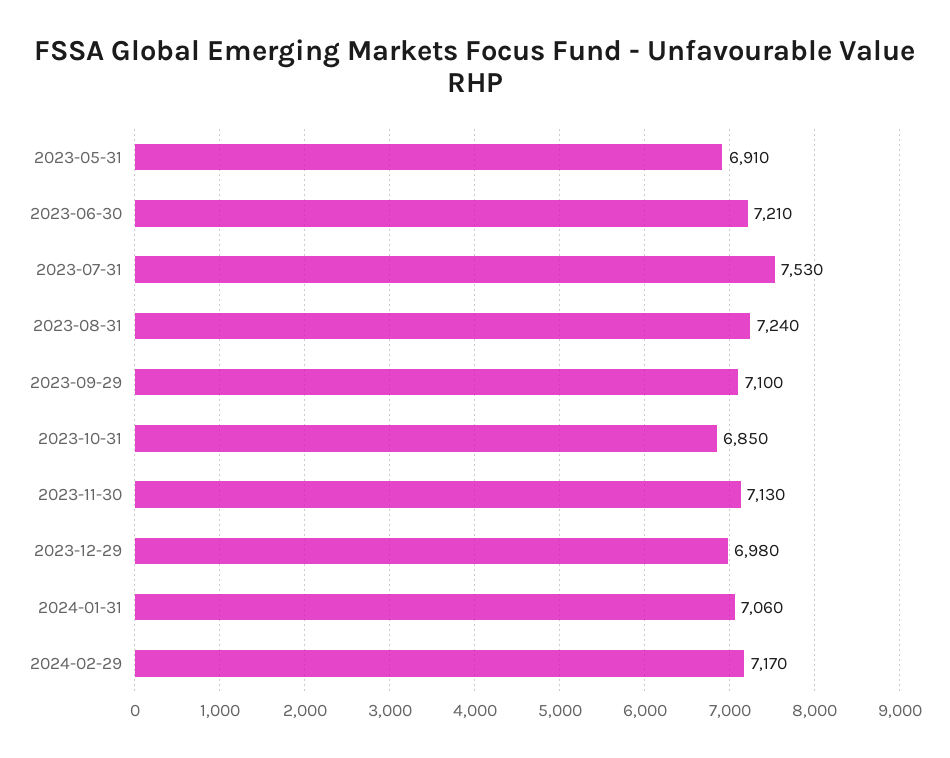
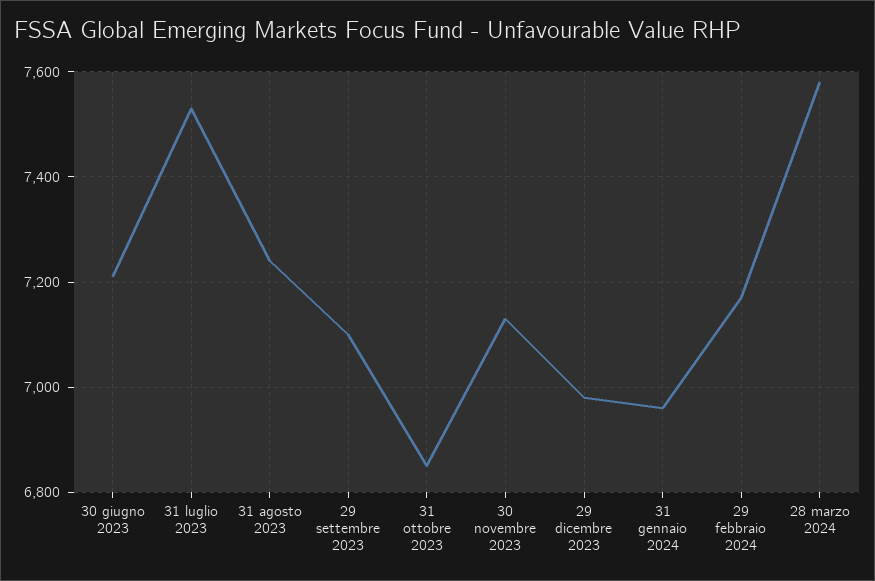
2023-05-31: 6910 -> none
2024-01-31: 7060 -> 6960
28 marzo 2024: none -> 7580

